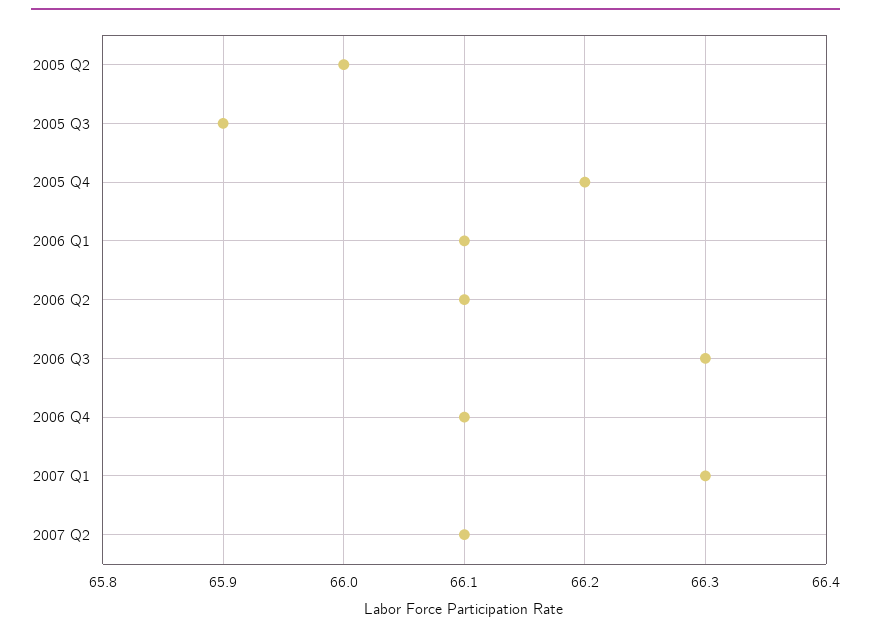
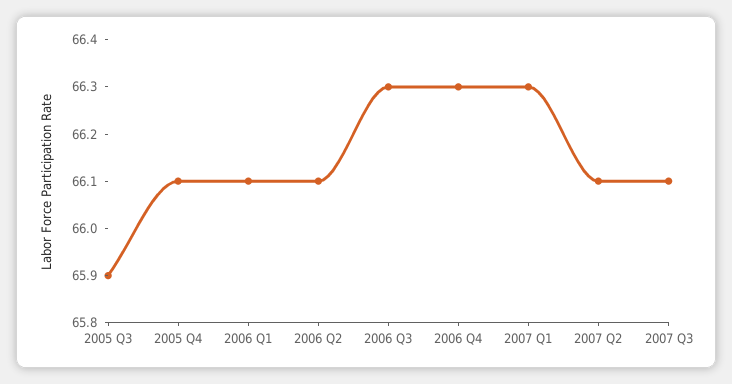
2005 Q2: 66 -> none
2005 Q4: 66.2 -> 66.1
2006 Q4: 66.1 -> 66.3
2007 Q3: none -> 66.1

